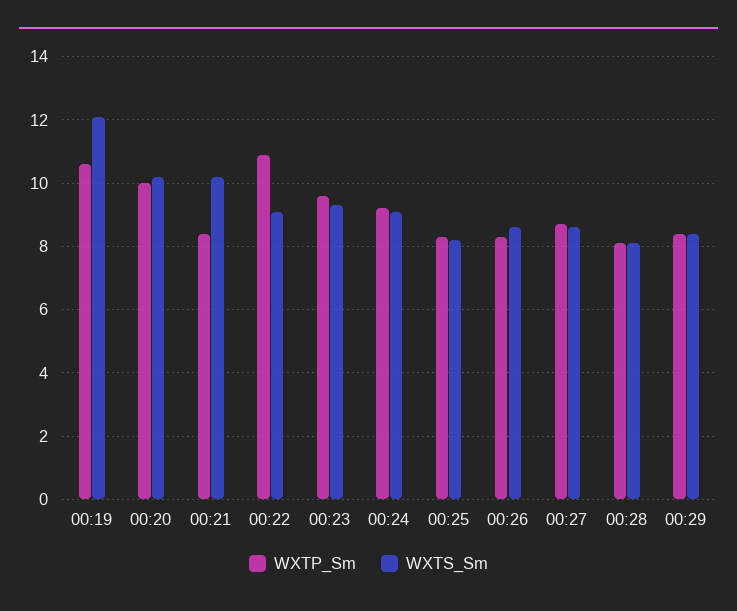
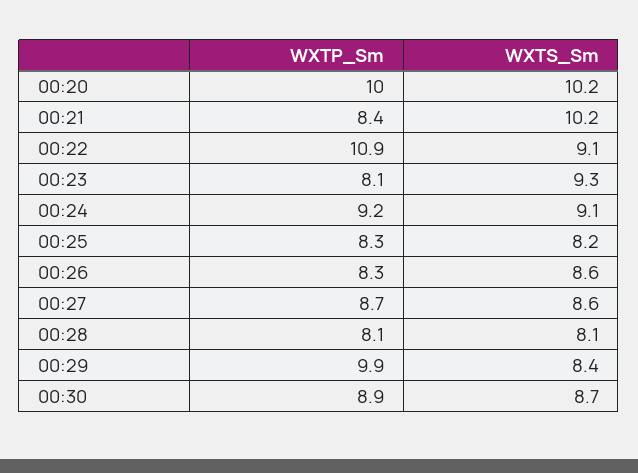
WXTP_Sm, 00:19: 10.5 -> none
WXTS_Sm, 00:19: 12 -> none
WXTP_Sm, 00:23: 9.5 -> 8.1
WXTP_Sm, 00:29: 8.5 -> 9.9
WXTP_Sm, 00:30: none -> 8.9
WXTS_Sm, 00:30: none -> 8.7

